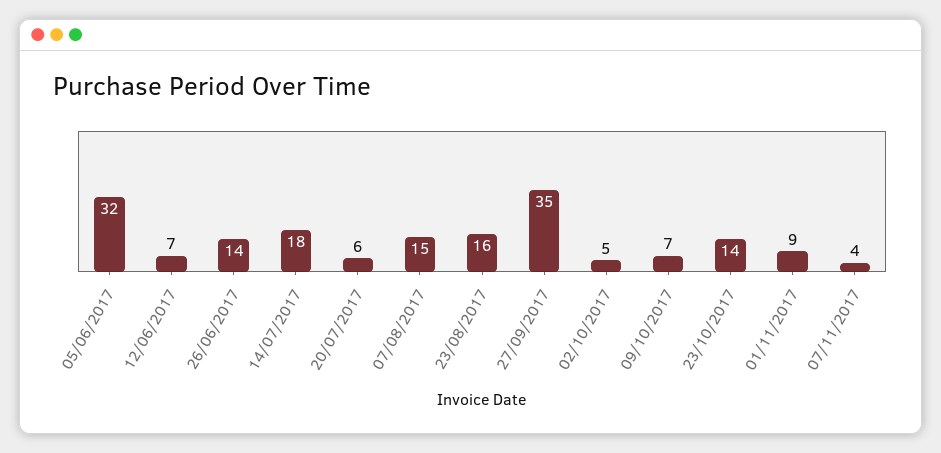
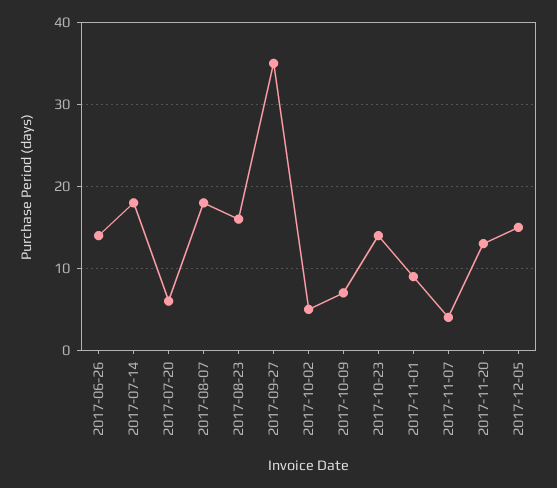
05/06/2017: 32 -> none
12/06/2017: 7 -> none
07/08/2017: 15 -> 18
2017-11-20: none -> 13
2017-12-05: none -> 15

